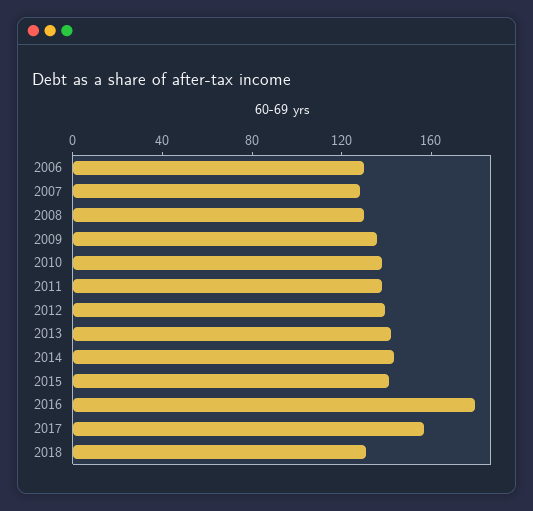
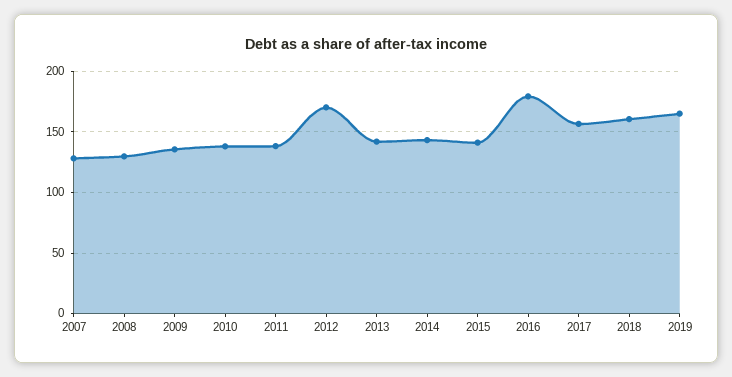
2006: 130 -> none
2012: 140 -> 170
2018: 130 -> 160
2019: none -> 165

